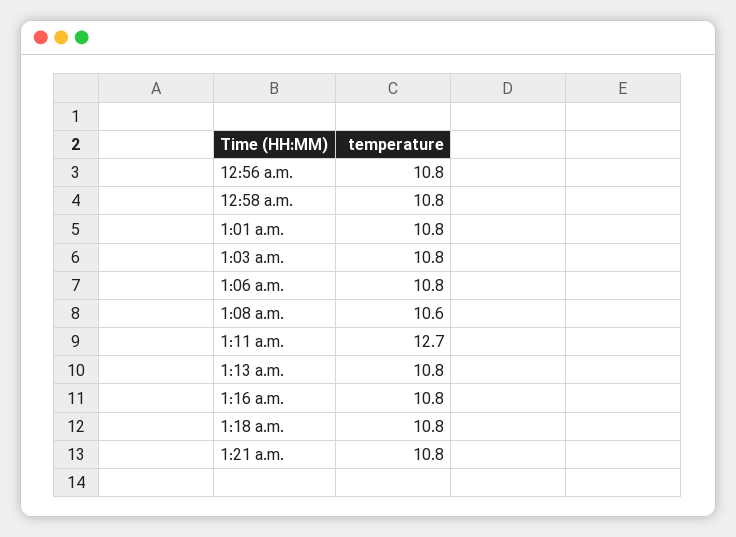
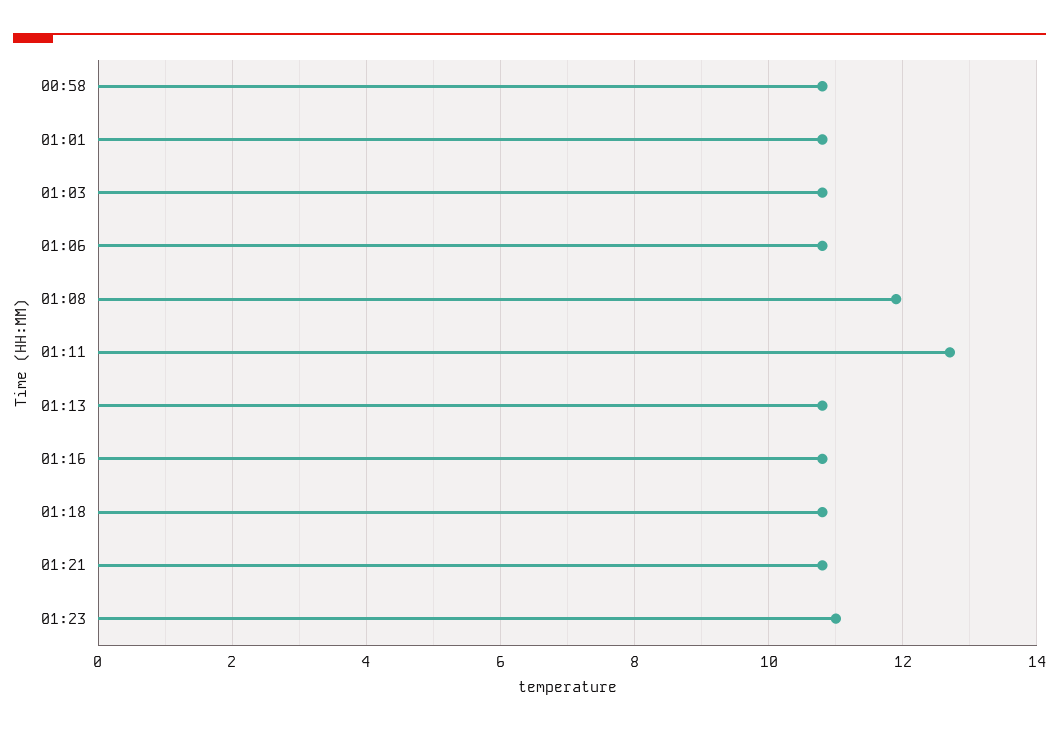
12:56 a.m.: 10.8 -> none
1:08 a.m.: 10.6 -> 12
01:23: none -> 11

